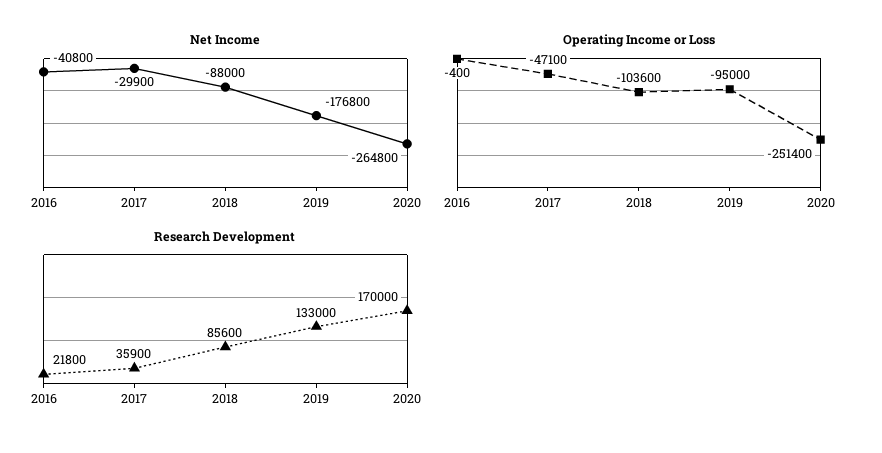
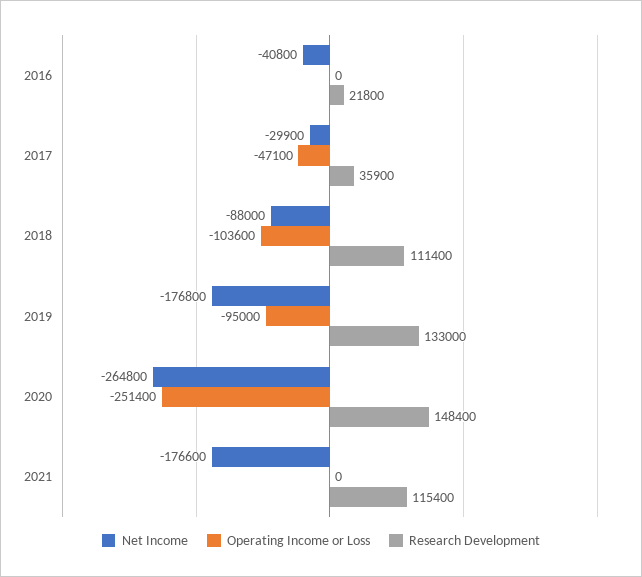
Operating Income or Loss, 2016: -400 -> 0
Research Development, 2018: 85600 -> 111400
Research Development, 2020: 170000 -> 148400
Net Income, 2021: none -> -176600
Operating Income or Loss, 2021: none -> 0
Research Development, 2021: none -> 115400

